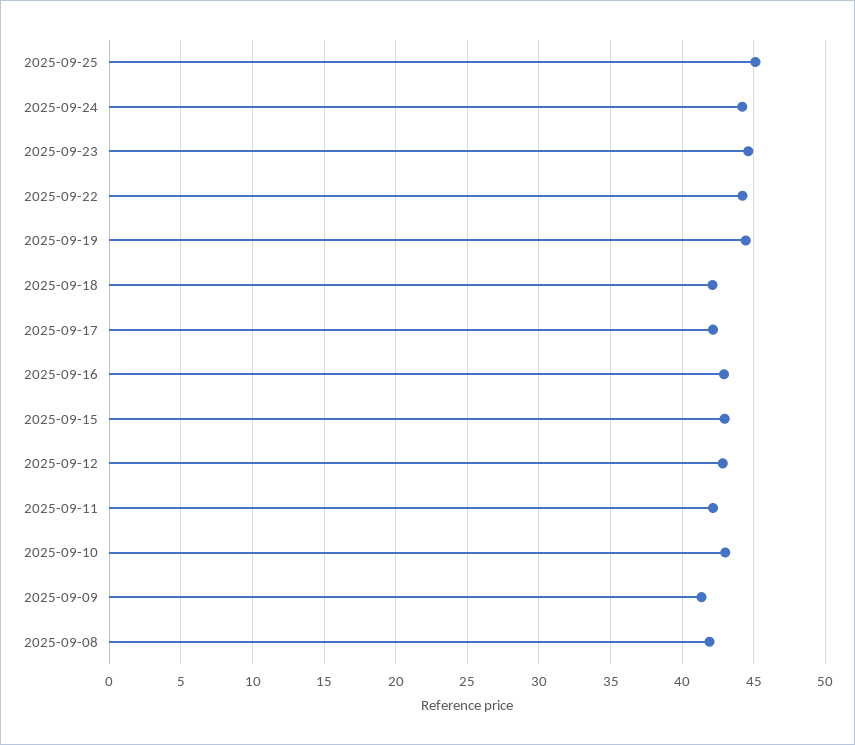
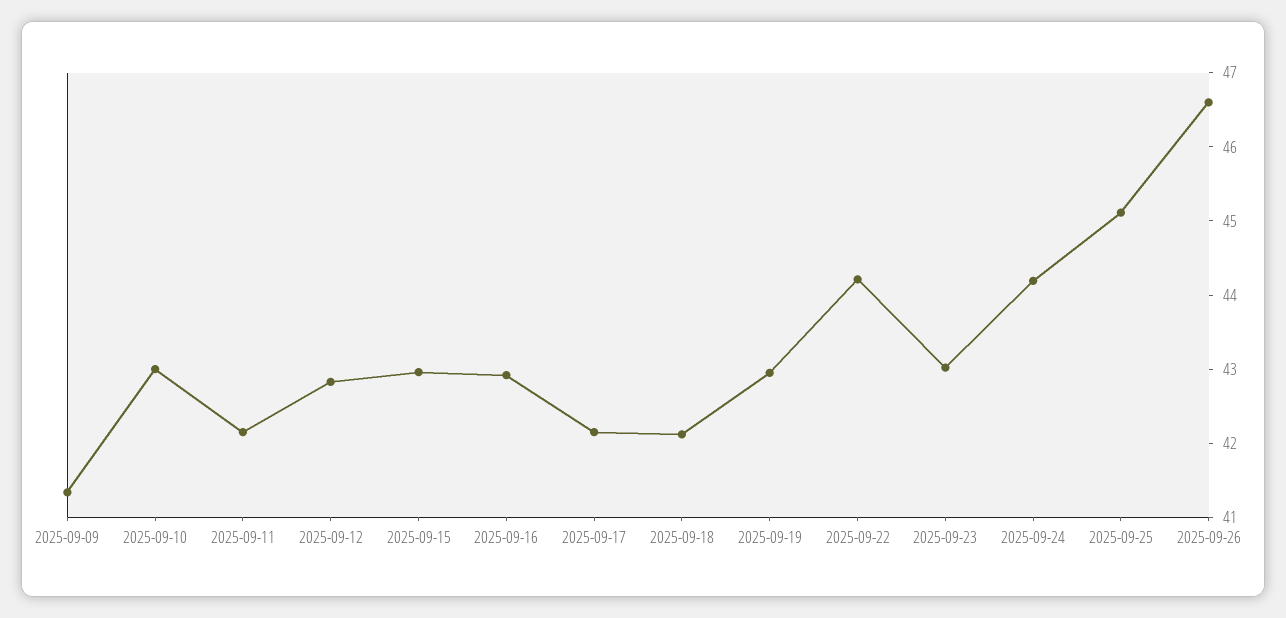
2025-09-23: 44.5 -> 43
2025-09-19: 44.5 -> 43
2025-09-08: 42 -> none
2025-09-26: none -> 46.6

